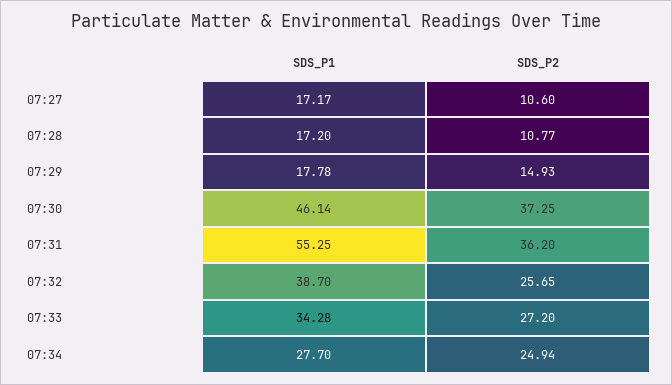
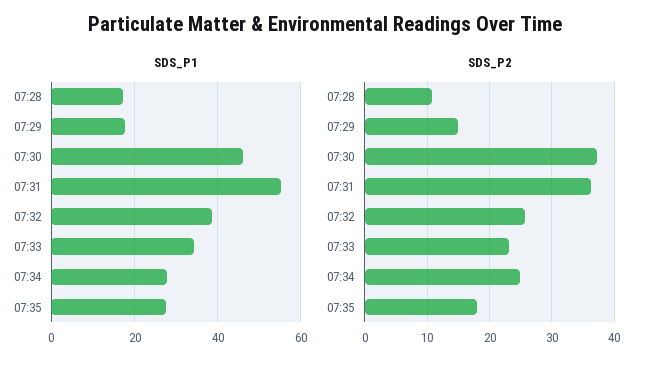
SDS_P1, 07:27: 17.17 -> none
SDS_P2, 07:27: 10.6 -> none
SDS_P2, 07:33: 27.2 -> 23
SDS_P1, 07:35: none -> 28
SDS_P2, 07:35: none -> 18

